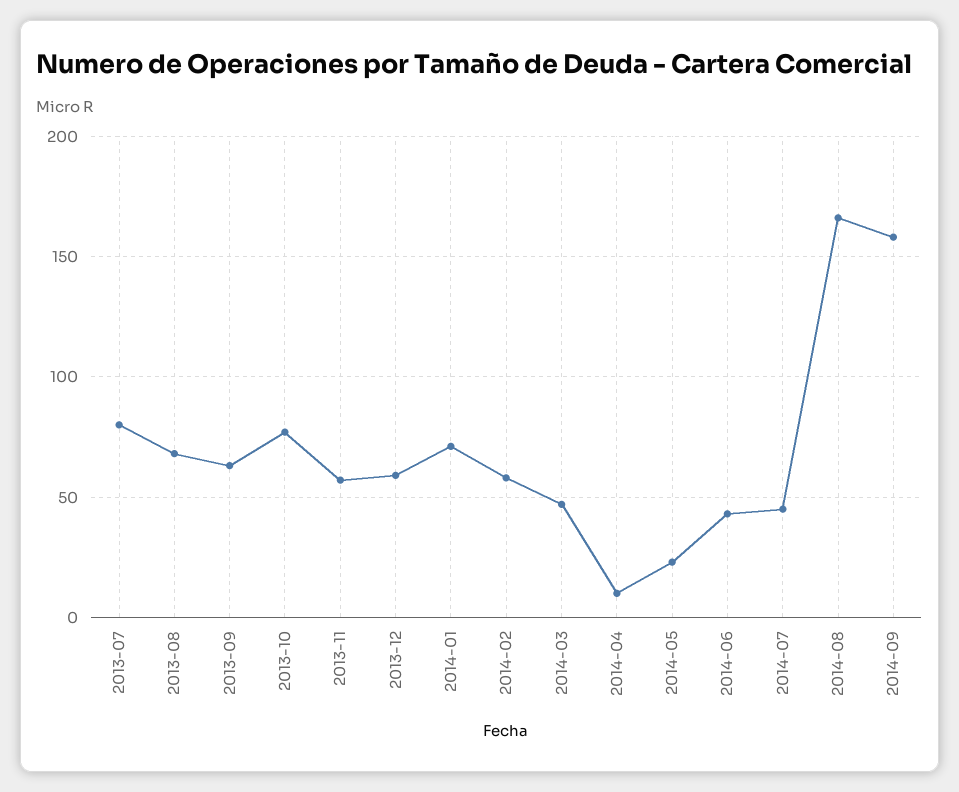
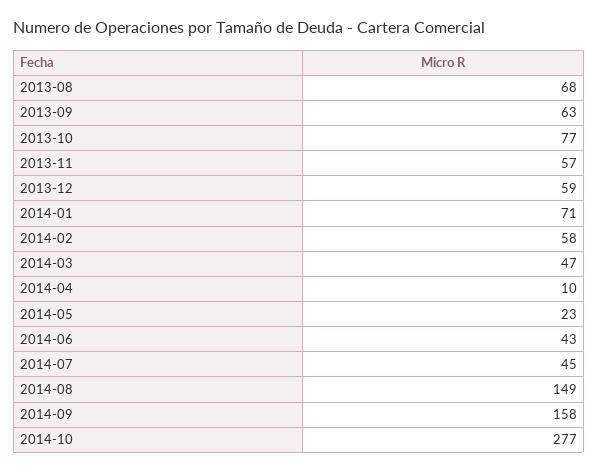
2013-07: 80 -> none
2014-08: 165 -> 149
2014-10: none -> 277

